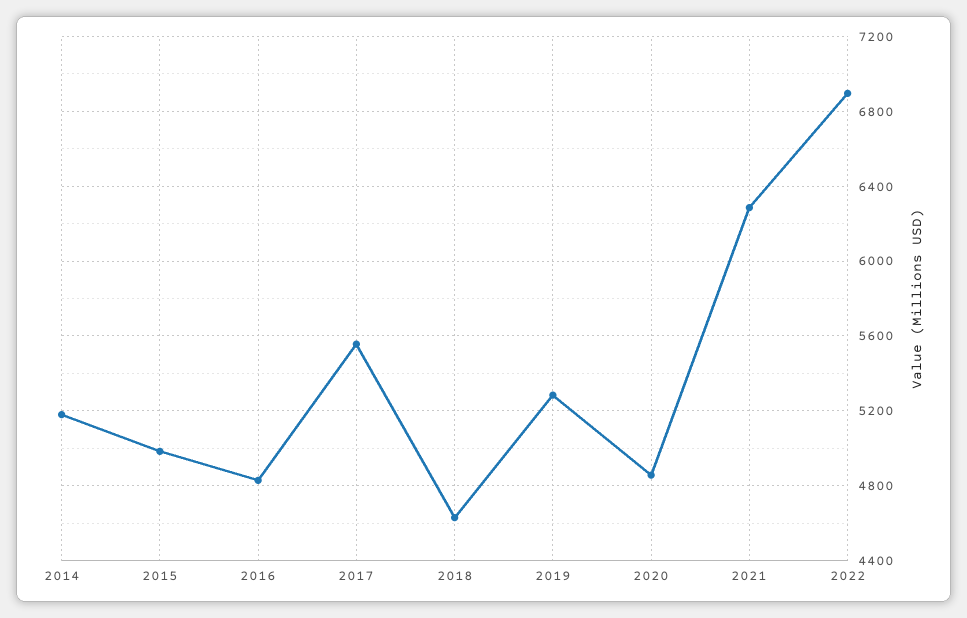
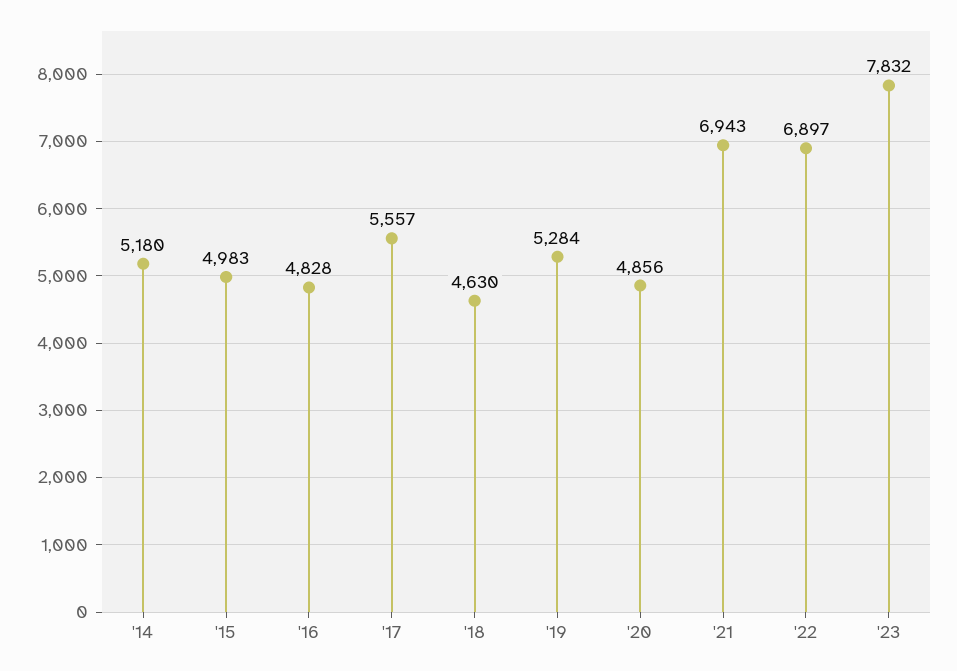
2021: 6300 -> 6943
'23: none -> 7832

